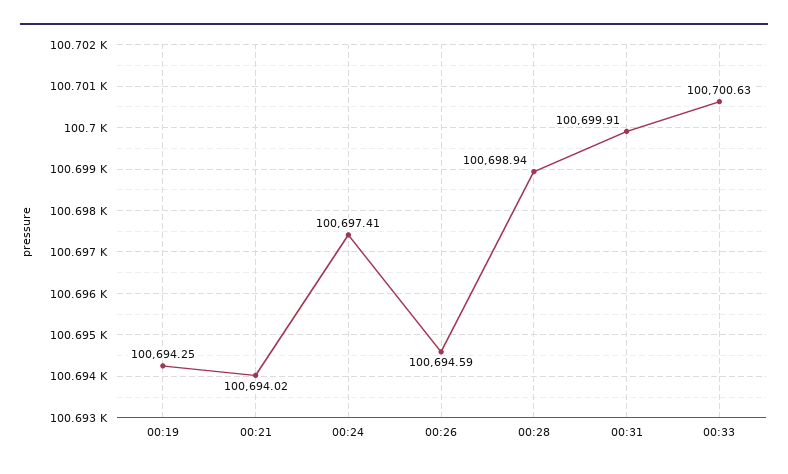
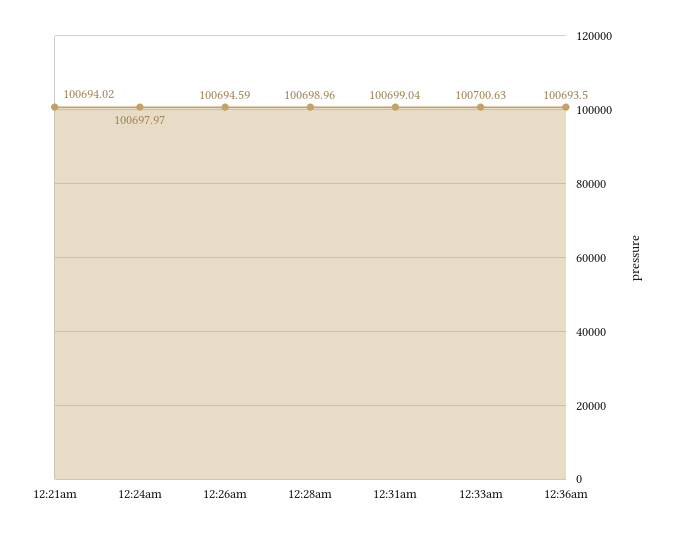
00:19: 100694.25 -> none
00:24: 100697.41 -> 100697.97
00:28: 100698.94 -> 100698.96
00:31: 100699.91 -> 100699.04
12:36am: none -> 100693.5

